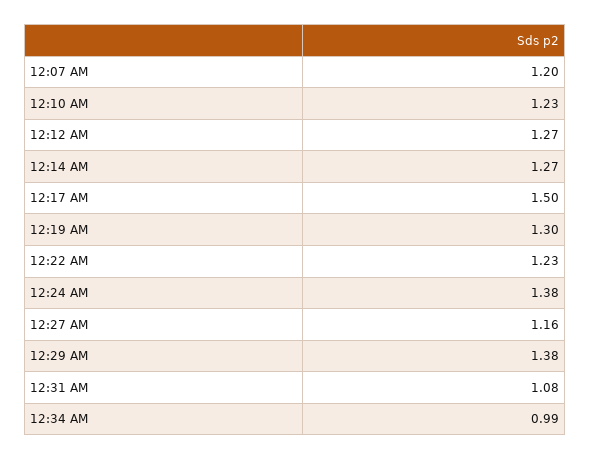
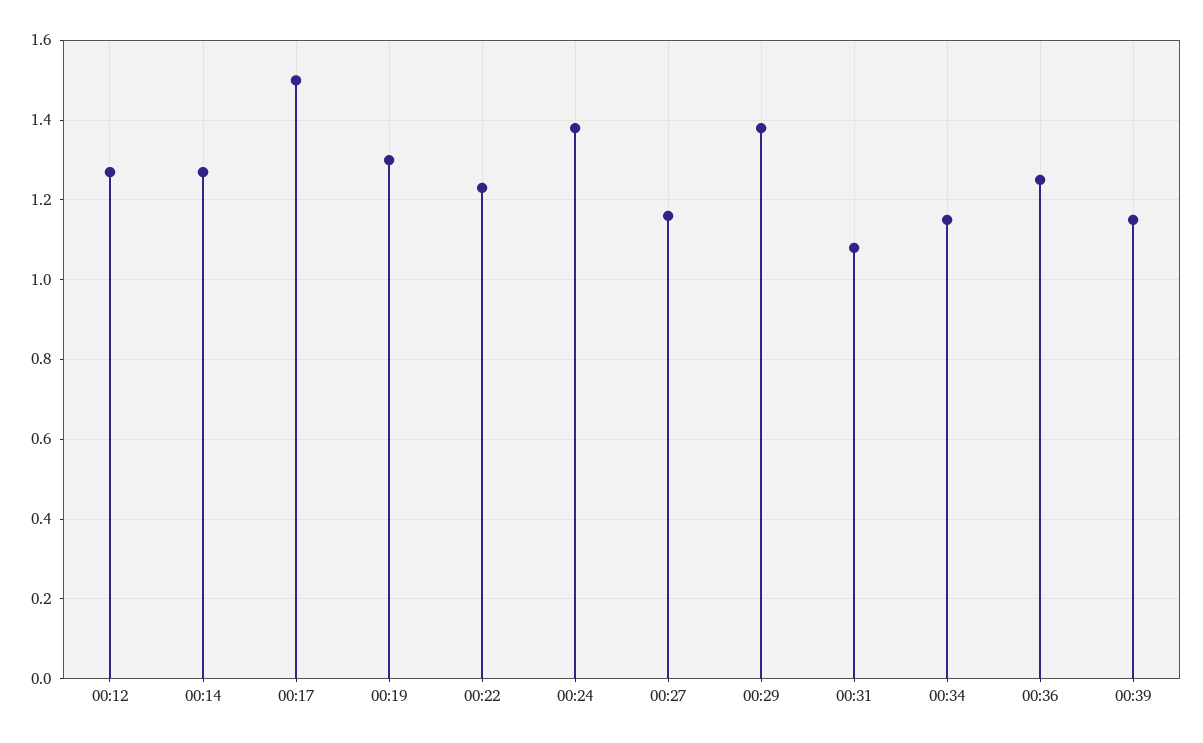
12:07 AM: 1.2 -> none
12:10 AM: 1.23 -> none
12:34 AM: 0.99 -> 1.15
00:36: none -> 1.25
00:39: none -> 1.15

